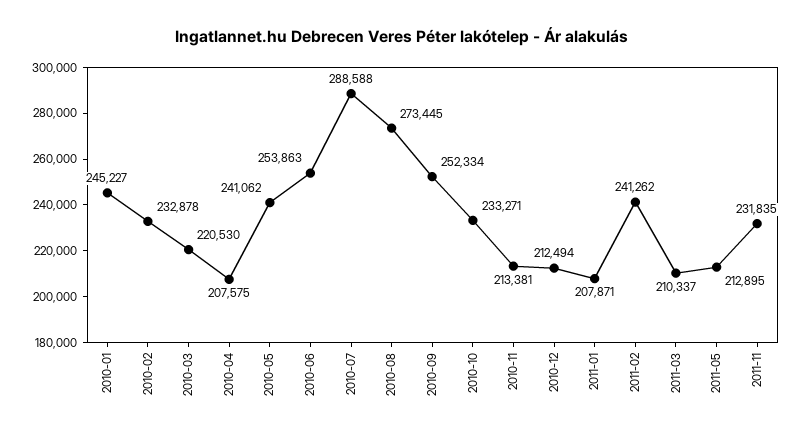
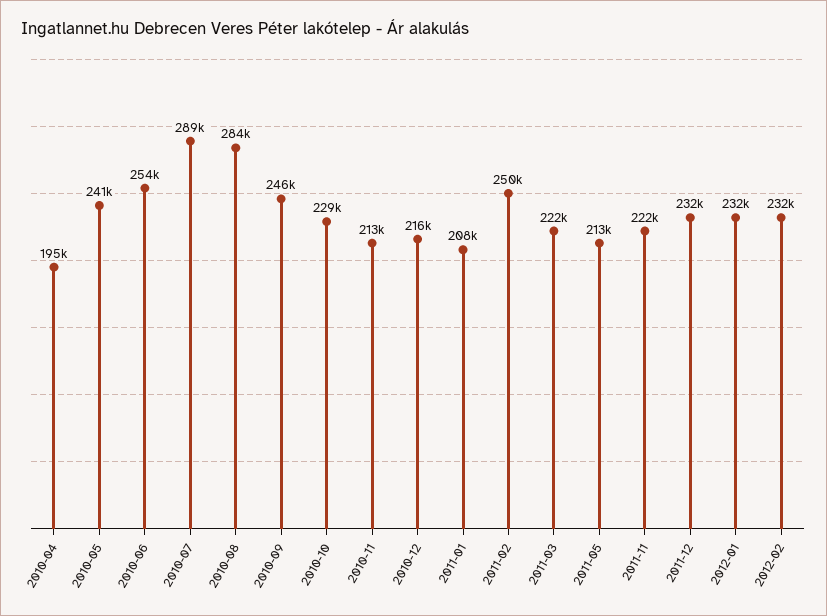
2010-01: 245227 -> none
2010-02: 232878 -> none
2010-03: 220530 -> none
2010-04: 207575 -> 195000
2010-08: 273445 -> 284000
2010-09: 252334 -> 246000
2010-10: 233271 -> 229000
2010-12: 212494 -> 216000
2011-02: 241262 -> 250000
2011-03: 210337 -> 222000
2011-11: 231835 -> 222000
2011-12: none -> 232000
2012-01: none -> 232000
2012-02: none -> 232000

